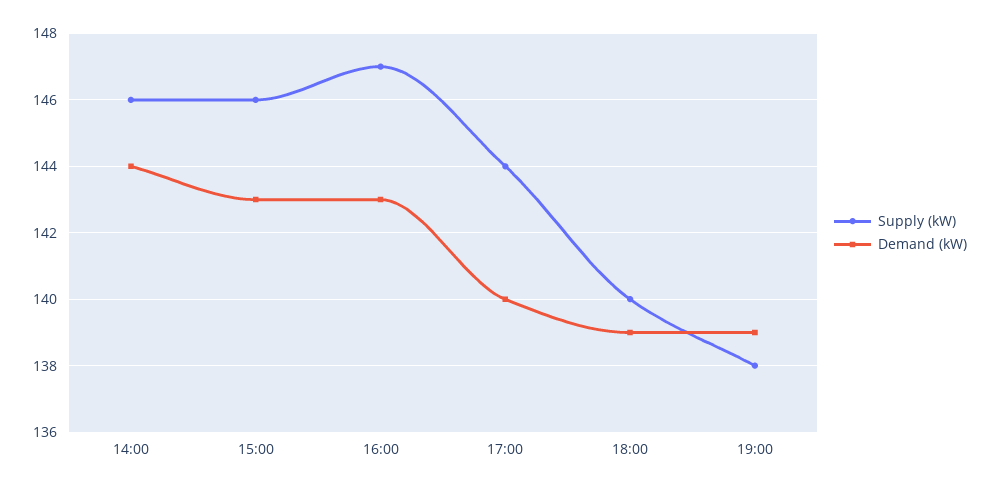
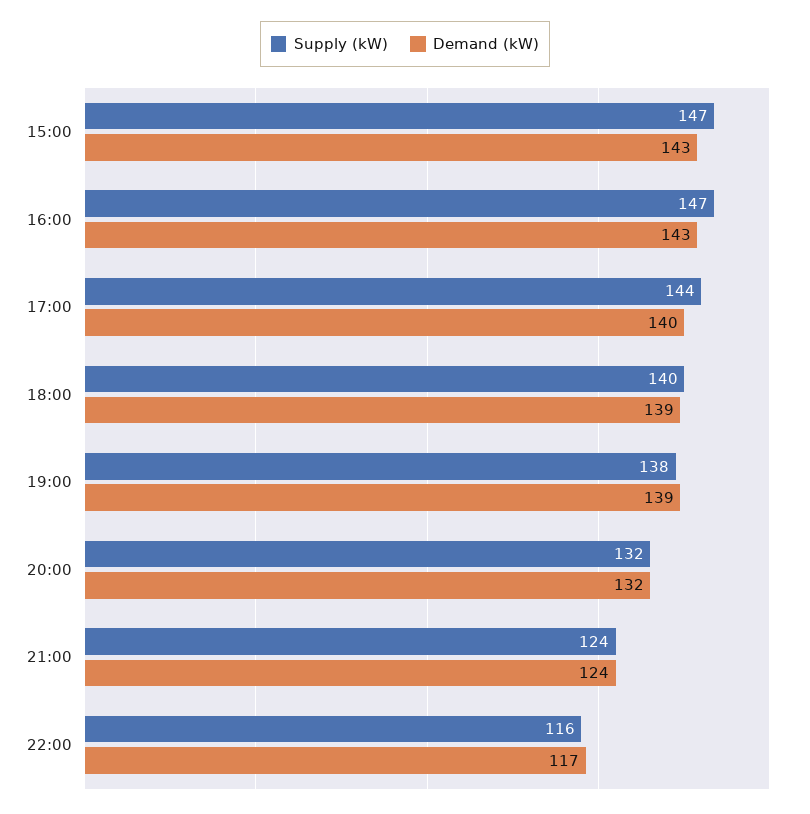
Supply (kW), 14:00: 146 -> none
Demand (kW), 14:00: 144 -> none
Supply (kW), 15:00: 146 -> 147
Supply (kW), 20:00: none -> 132
Demand (kW), 20:00: none -> 132
Supply (kW), 21:00: none -> 124
Demand (kW), 21:00: none -> 124
Supply (kW), 22:00: none -> 116
Demand (kW), 22:00: none -> 117

